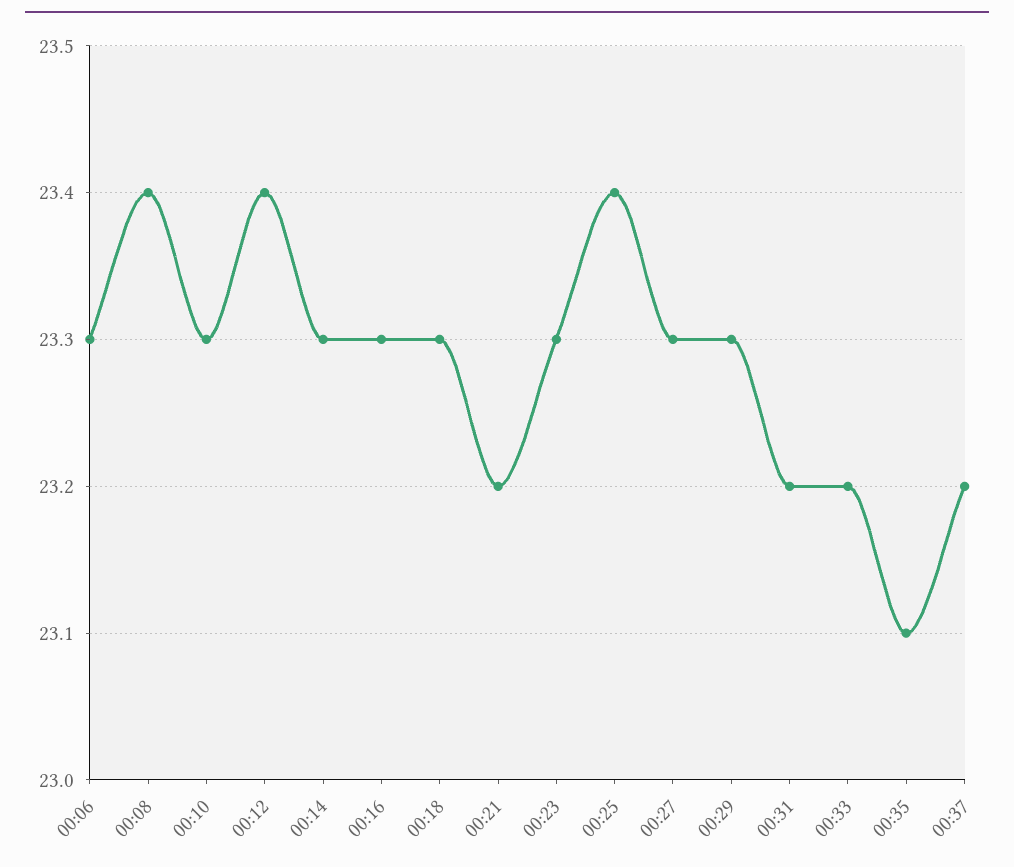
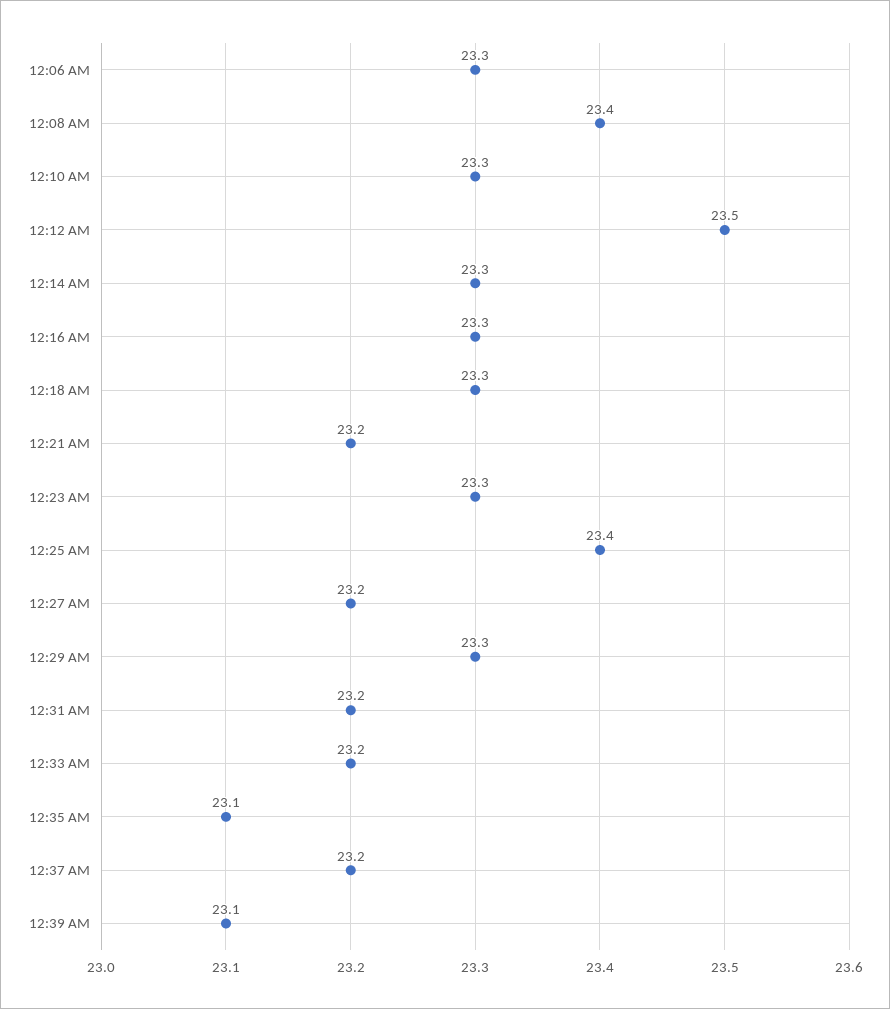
00:12: 23.4 -> 23.5
00:27: 23.3 -> 23.2
12:39 AM: none -> 23.1

